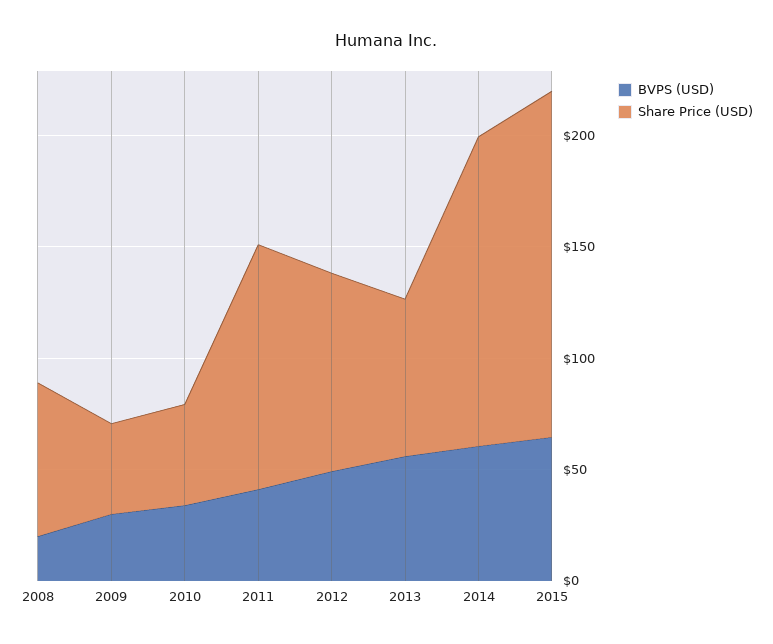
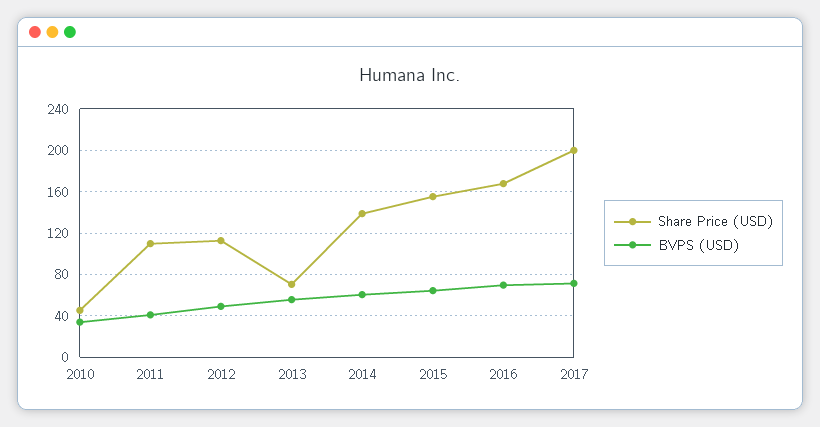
BVPS (USD), 2008: 20 -> none
Share Price (USD), 2008: 70 -> none
BVPS (USD), 2009: 30 -> none
Share Price (USD), 2009: 40 -> none
Share Price (USD), 2012: 90 -> 110
Share Price (USD), 2016: none -> 170
BVPS (USD), 2016: none -> 70
Share Price (USD), 2017: none -> 200
BVPS (USD), 2017: none -> 70

